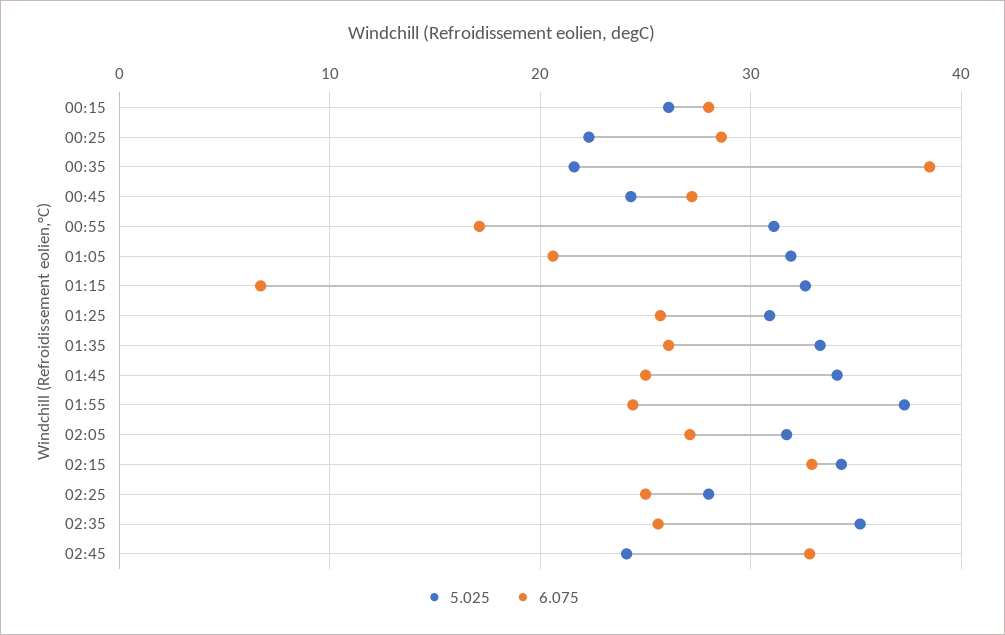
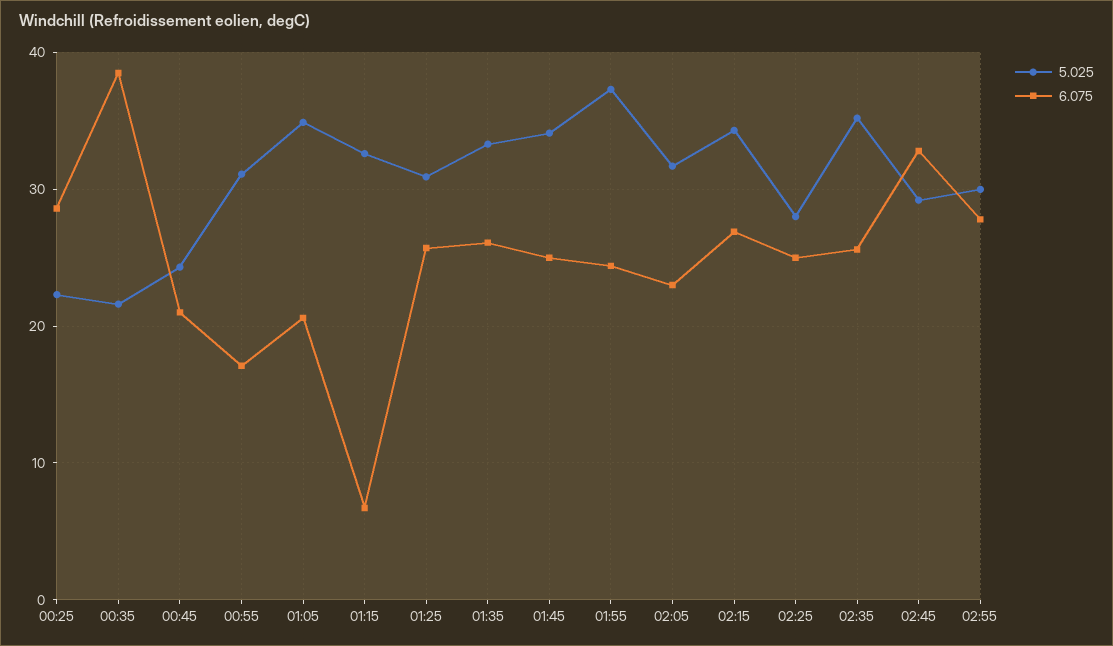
5.025, 00:15: 26 -> none
6.075, 00:15: 28 -> none
6.075, 00:45: 27 -> 21
5.025, 01:05: 32 -> 35
6.075, 02:05: 27 -> 23
6.075, 02:15: 33 -> 27
5.025, 02:45: 24 -> 29
5.025, 02:55: none -> 30
6.075, 02:55: none -> 28

